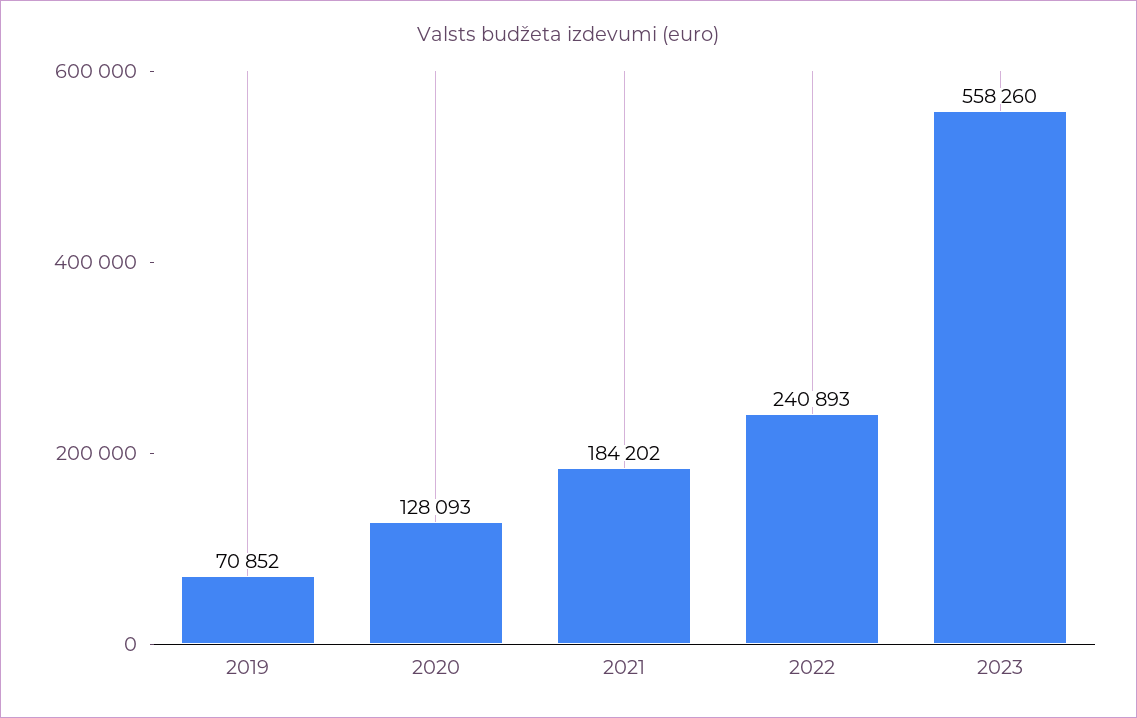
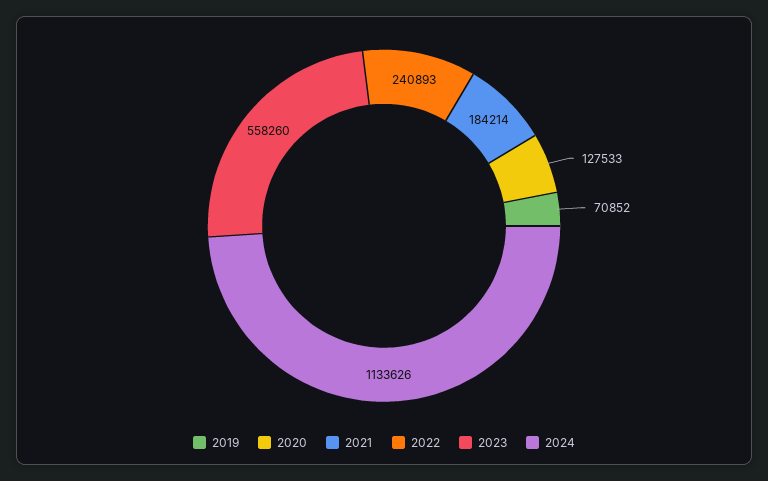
2020: 128093 -> 127533
2021: 184202 -> 184214
2024: none -> 1133626

